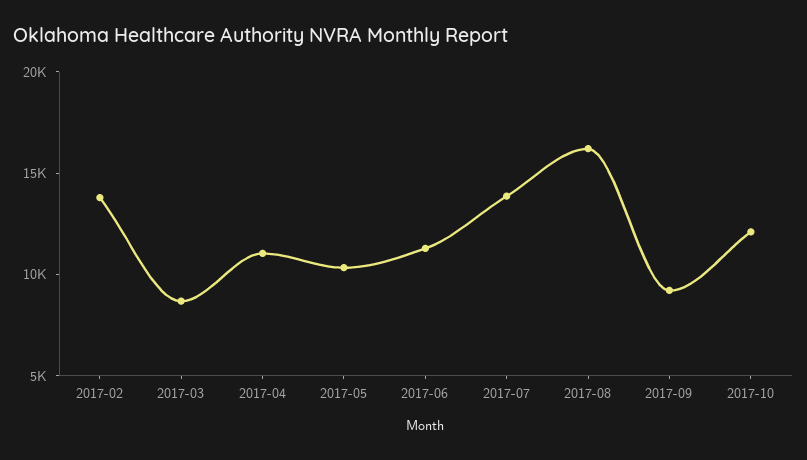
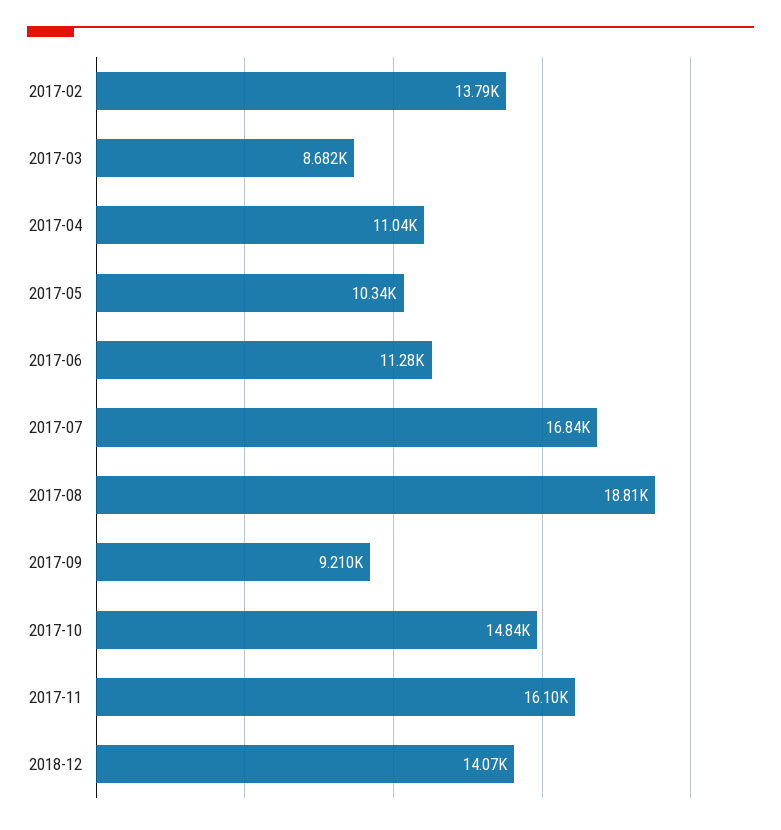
2017-07: 14000 -> 16840
2017-08: 16000 -> 18810
2017-10: 12000 -> 14840
2017-11: none -> 16100
2018-12: none -> 14070

